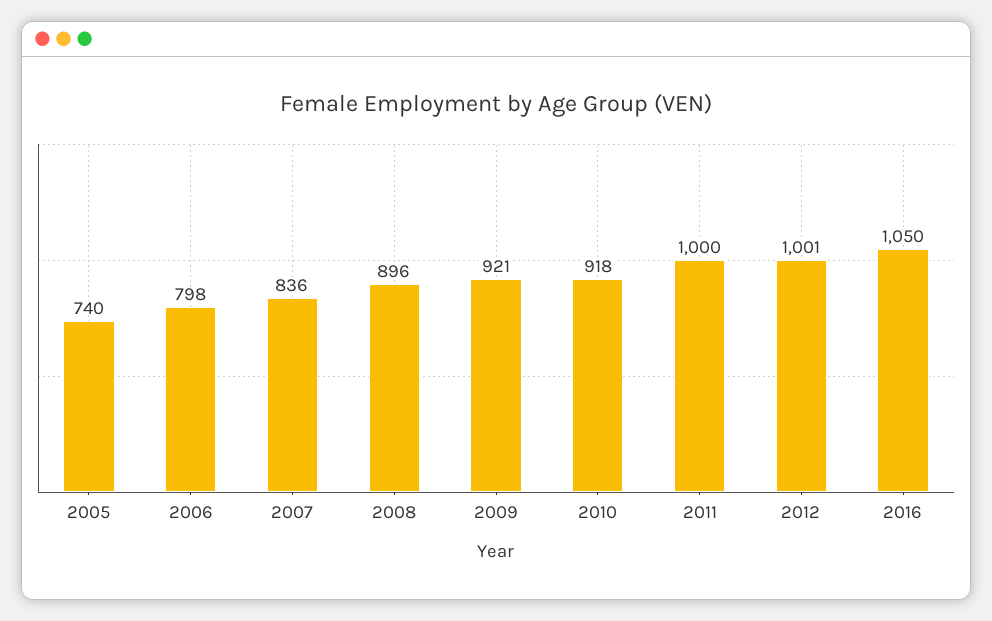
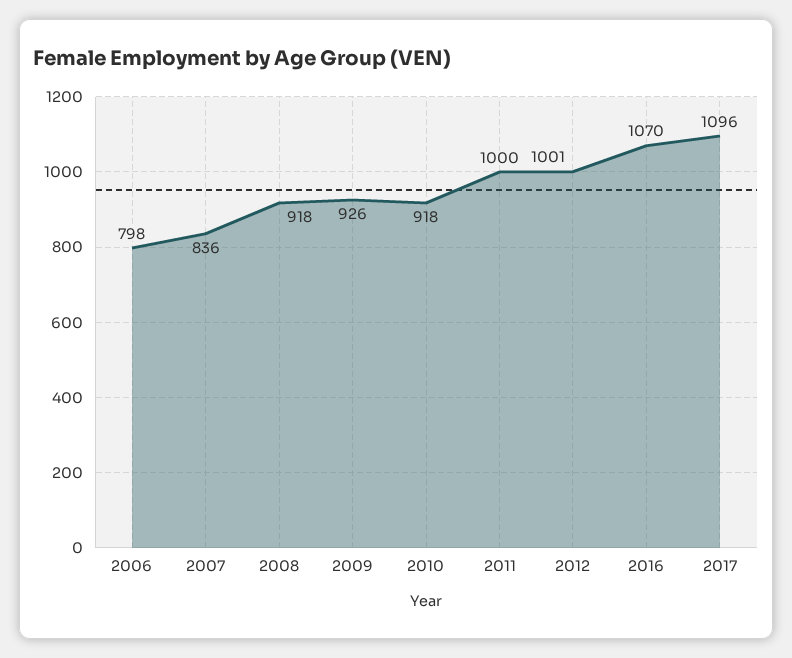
2005: 740 -> none
2008: 896 -> 918
2009: 921 -> 926
2016: 1050 -> 1070
2017: none -> 1096

